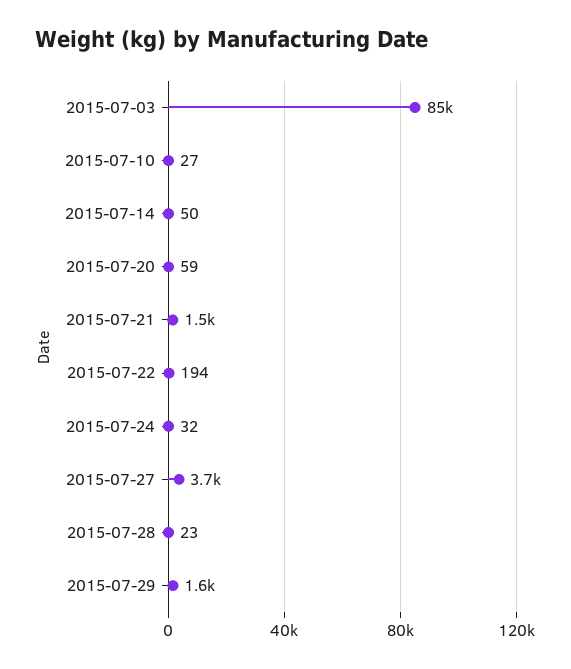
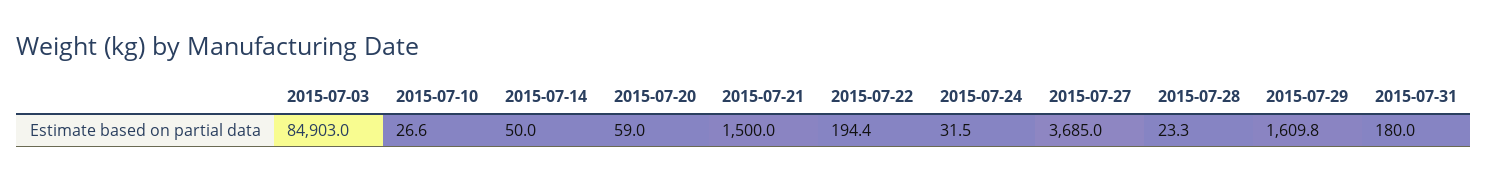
2015-07-31: none -> 180

